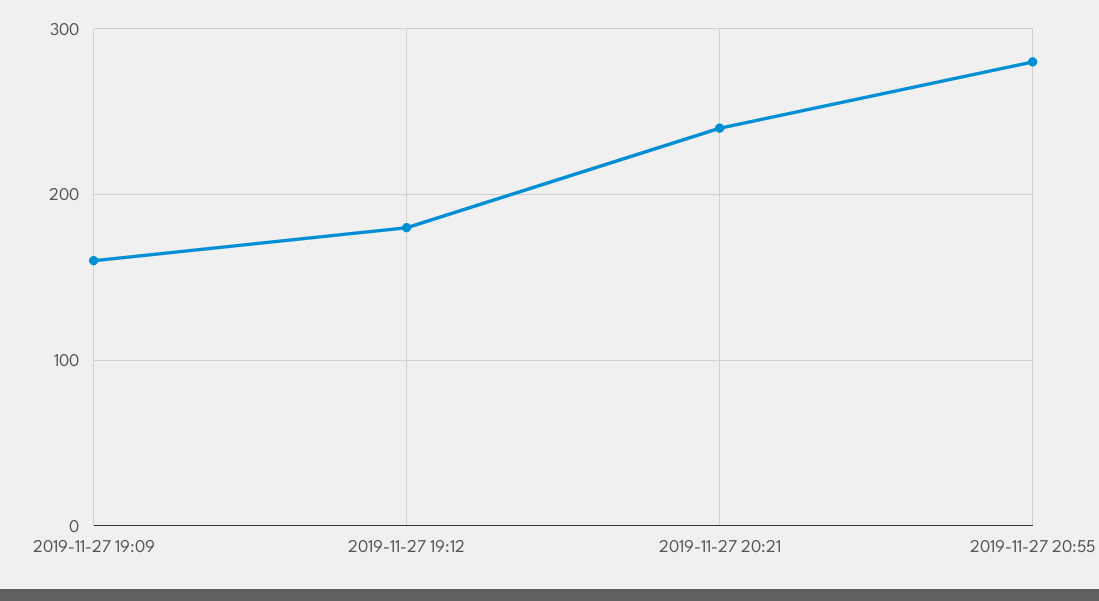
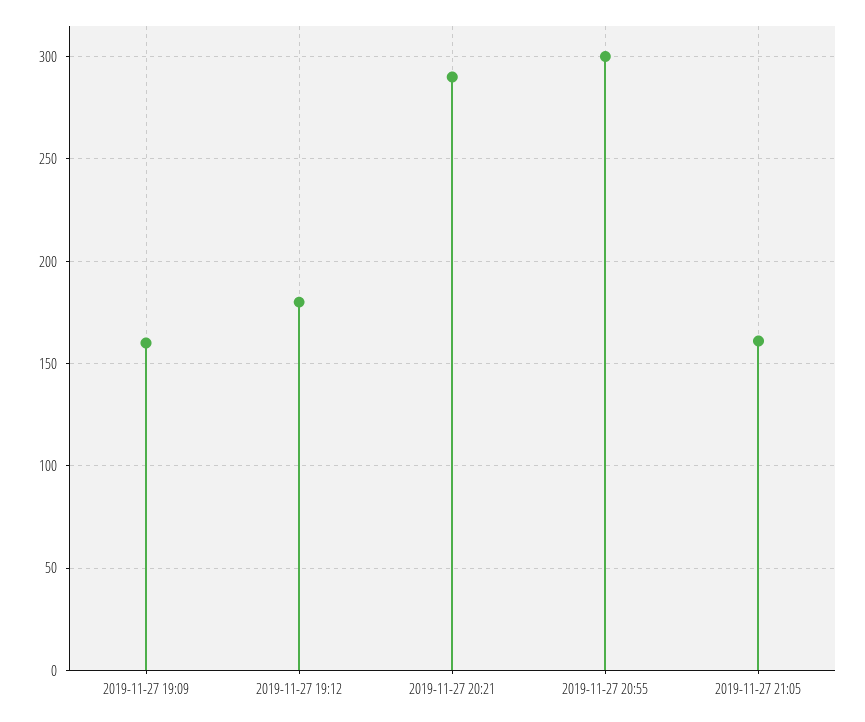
2019-11-27 20:21: 240 -> 290
2019-11-27 20:55: 280 -> 300
2019-11-27 21:05: none -> 160

